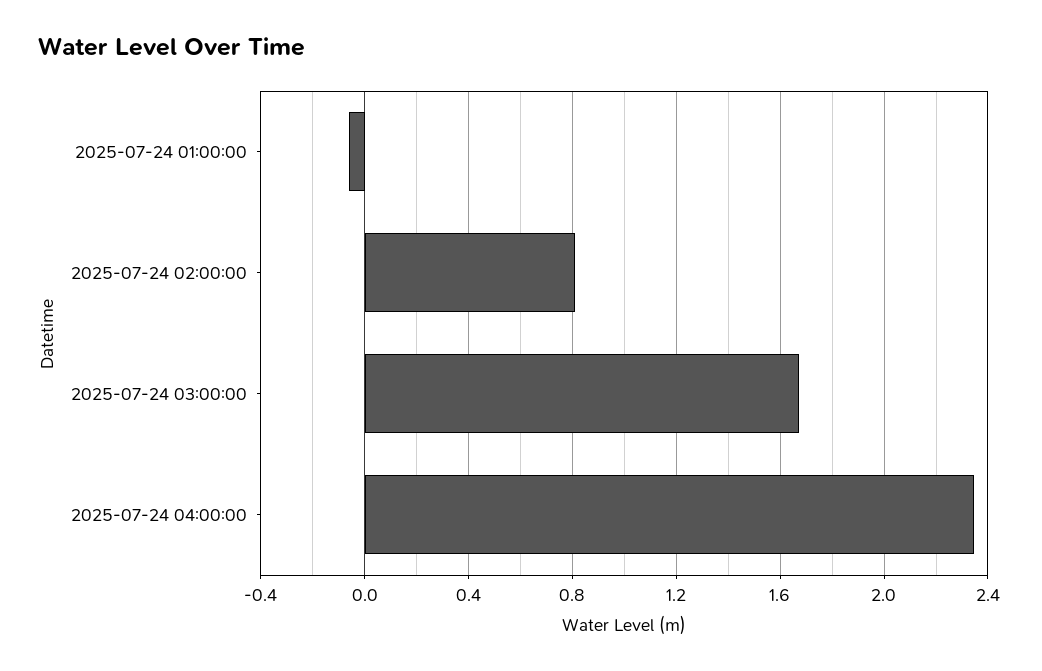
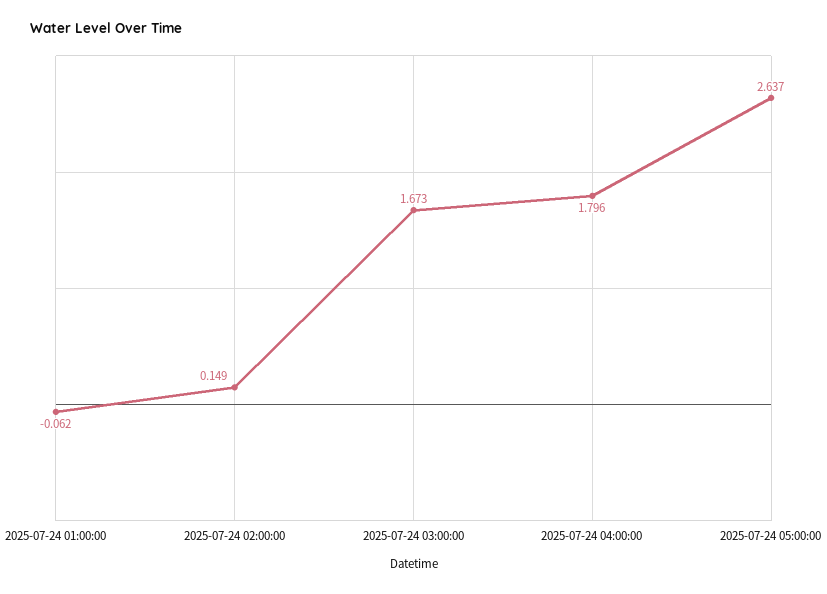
2025-07-24 02:00:00: 0.8 -> 0.149
2025-07-24 04:00:00: 2.35 -> 1.796
2025-07-24 05:00:00: none -> 2.637

